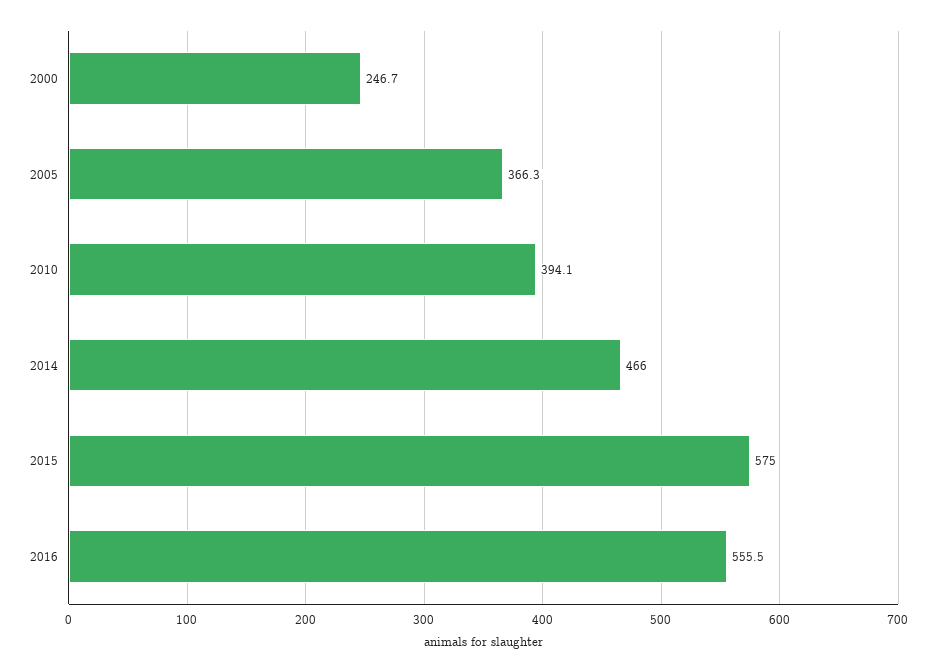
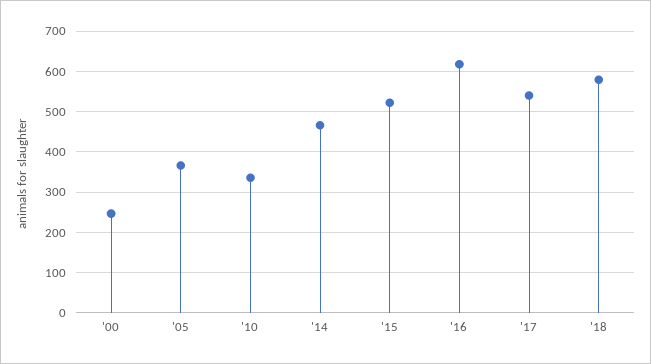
2010: 394.1 -> 340
2015: 575 -> 520
2016: 555.5 -> 620
'17: none -> 540
'18: none -> 580

